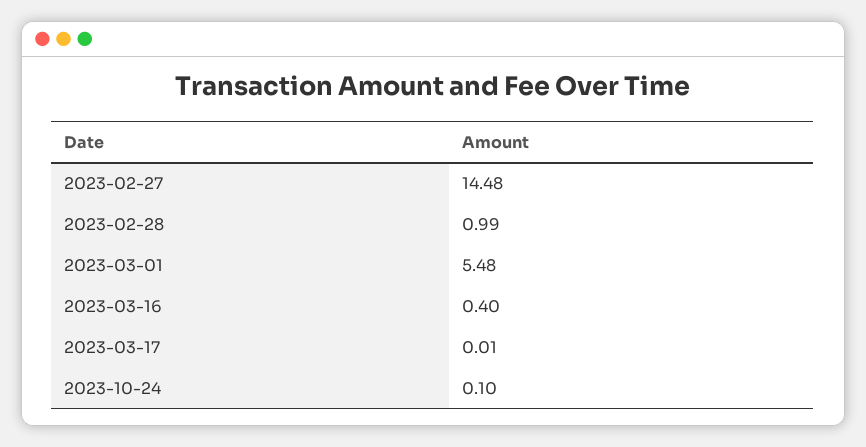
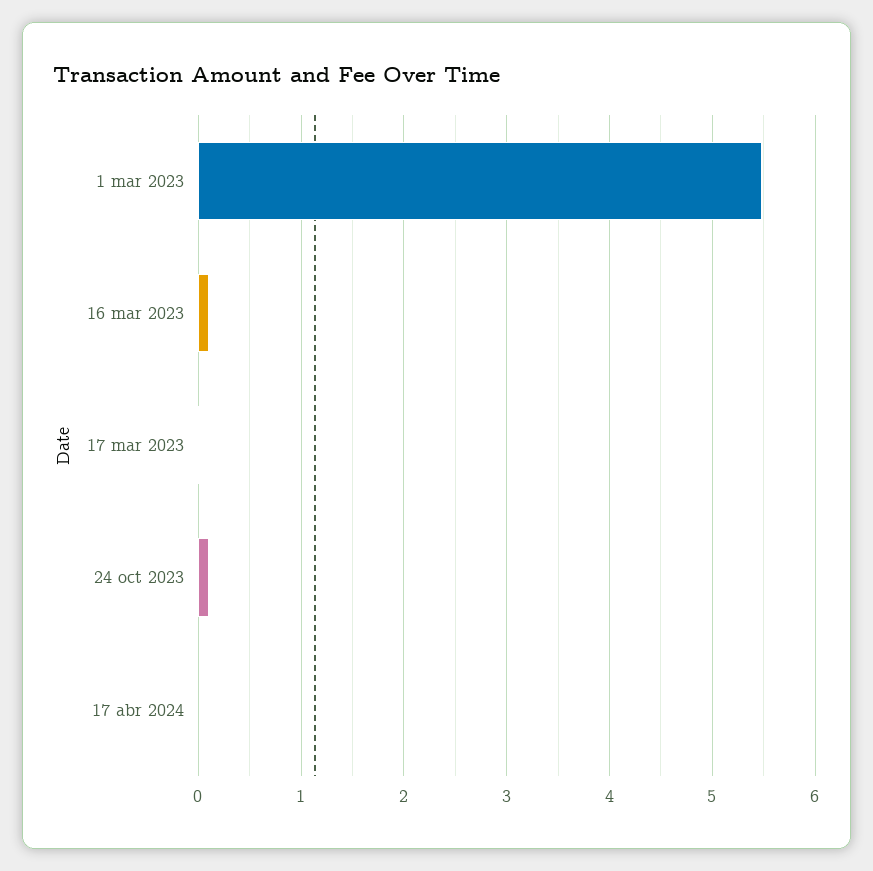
2023-02-27: 14.48 -> none
2023-02-28: 0.99 -> none
2023-03-16: 0.4 -> 0.1
17 abr 2024: none -> 0

